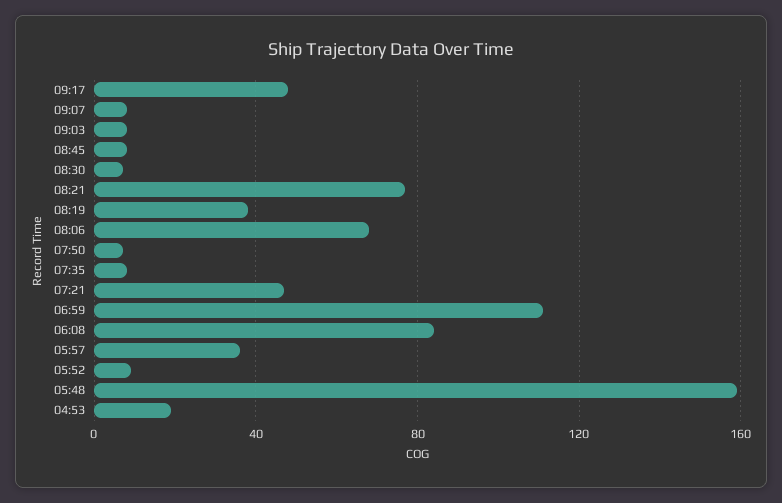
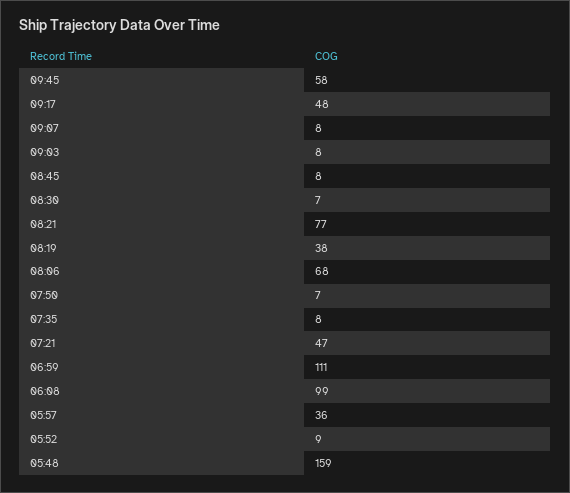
06:08: 85 -> 99
04:53: 20 -> none
09:45: none -> 58

